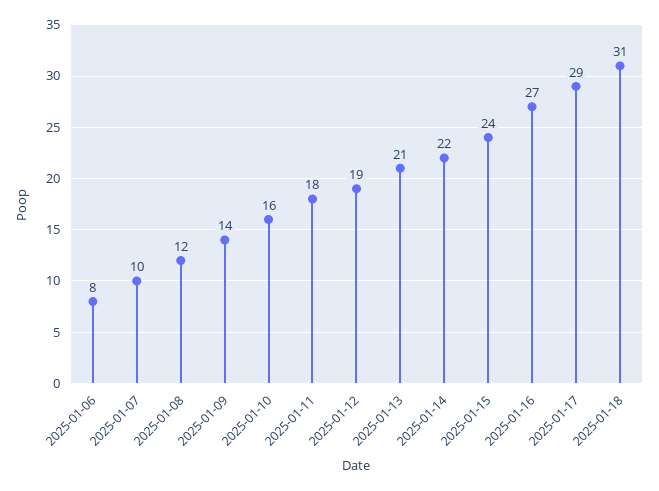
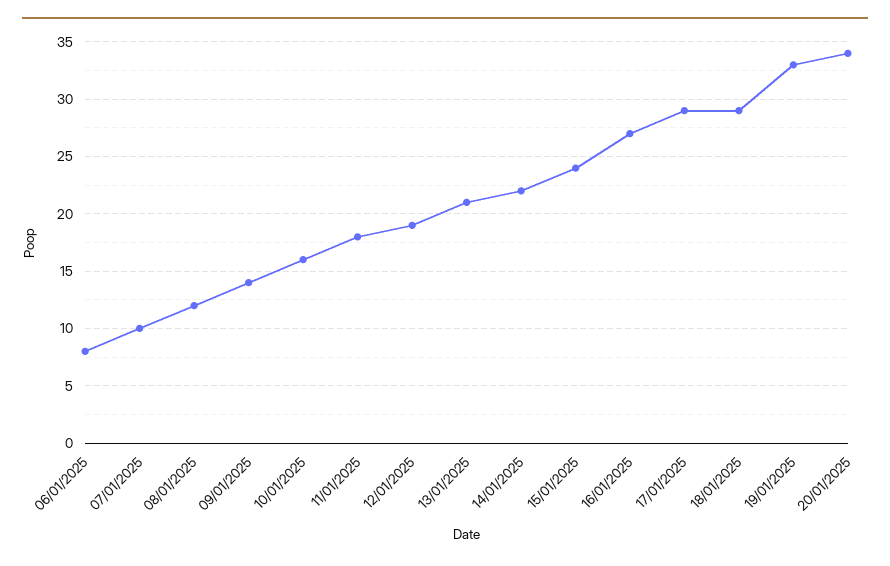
2025-01-18: 31 -> 29
19/01/2025: none -> 33
20/01/2025: none -> 34

